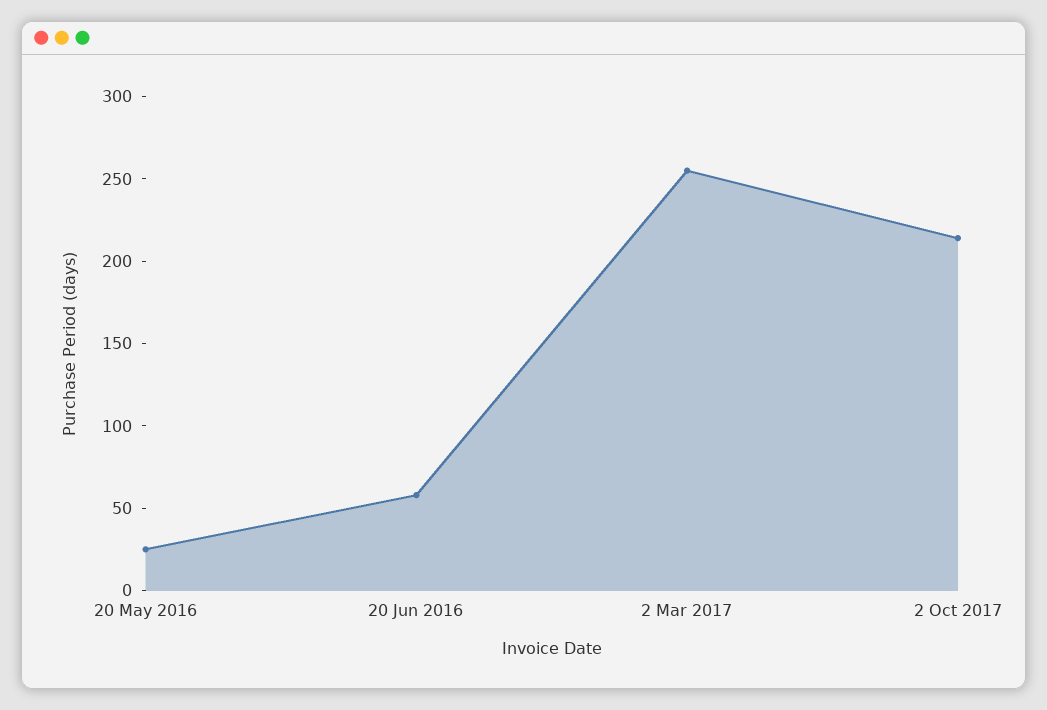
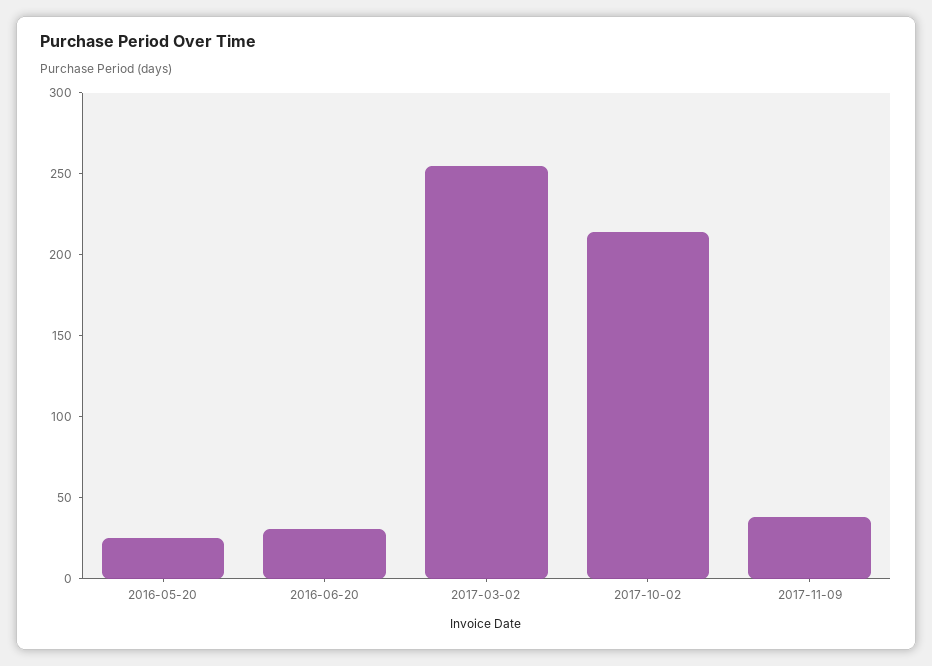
20 Jun 2016: 60 -> 30
2017-11-09: none -> 40

